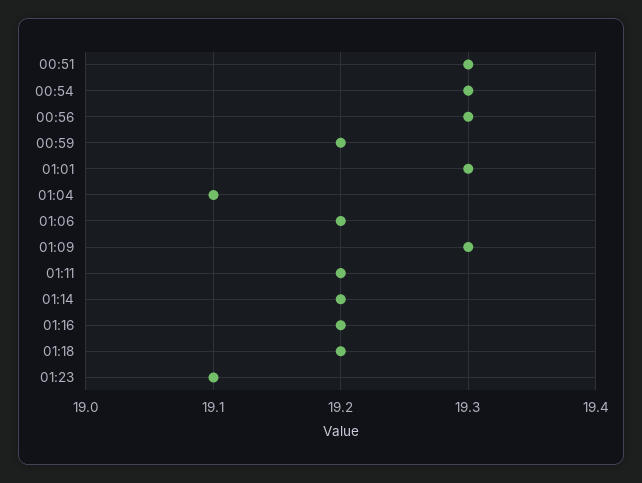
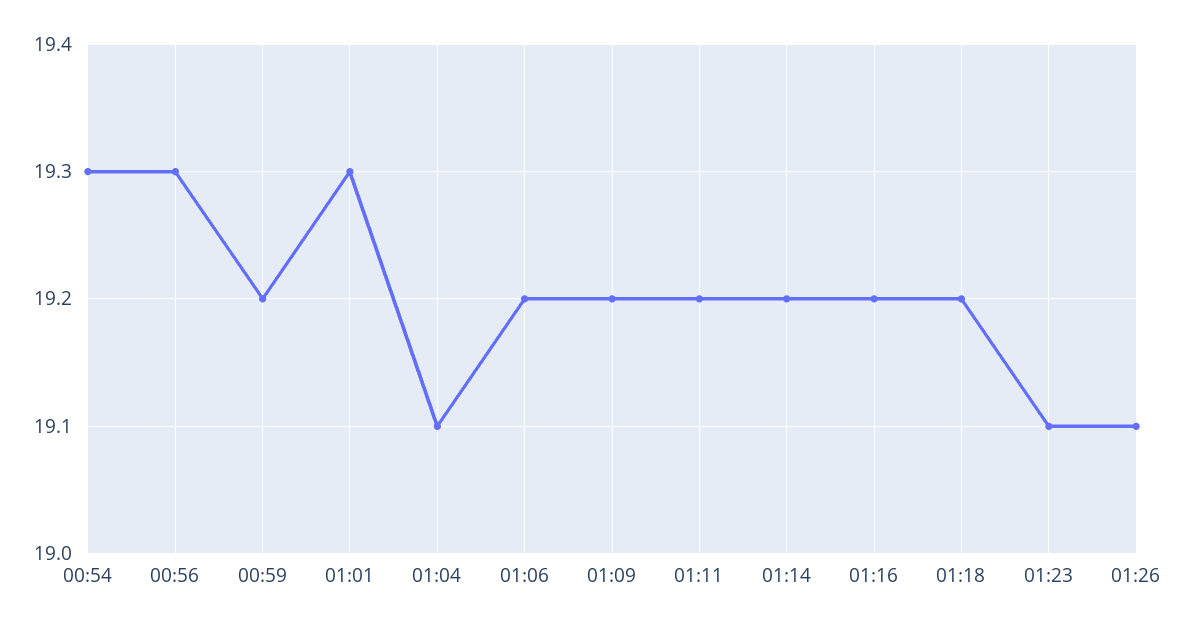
00:51: 19.3 -> none
01:09: 19.3 -> 19.2
01:26: none -> 19.1

